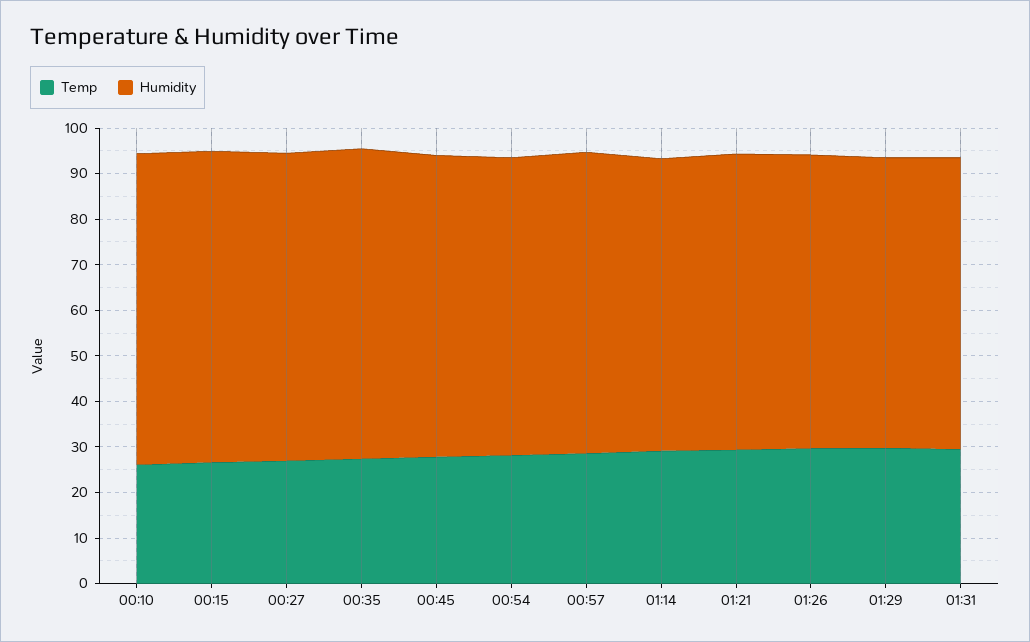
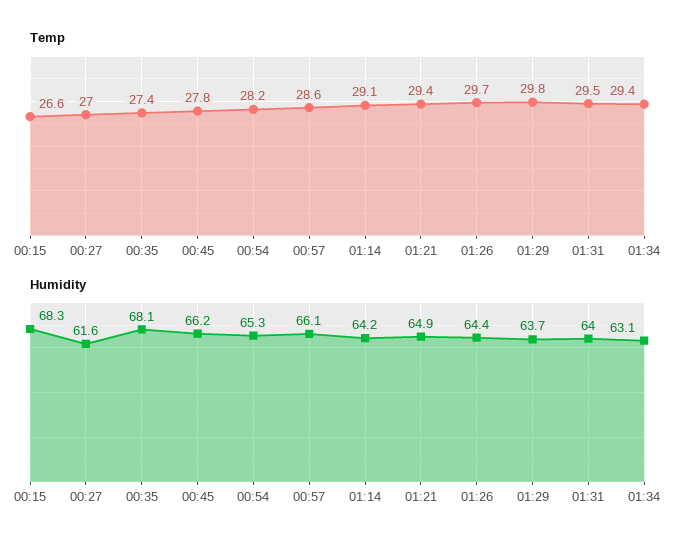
Temp, 00:10: 26 -> none
Humidity, 00:10: 68 -> none
Humidity, 00:27: 68 -> 61.6
Temp, 01:34: none -> 29.4
Humidity, 01:34: none -> 63.1

